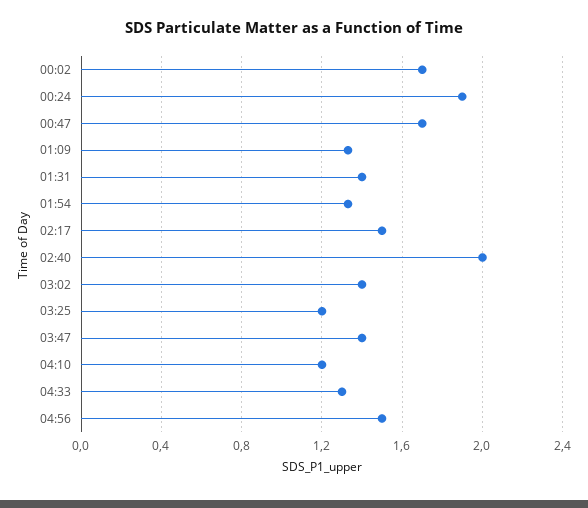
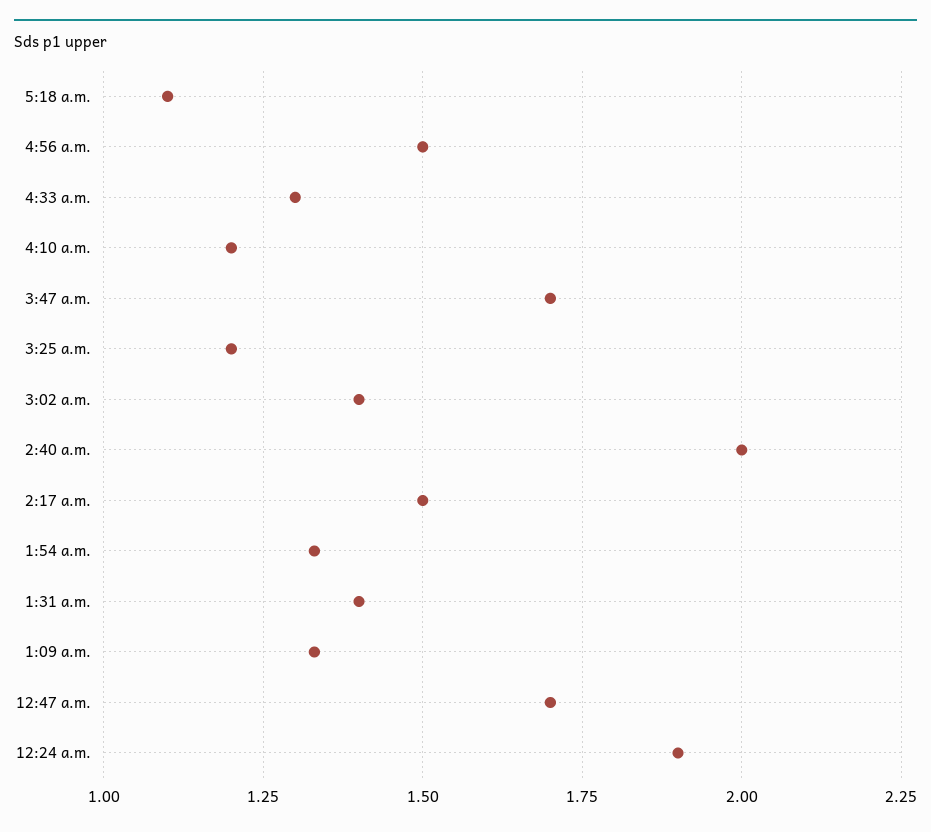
00:02: 1.7 -> none
03:47: 1.4 -> 1.7
5:18 a.m.: none -> 1.1

